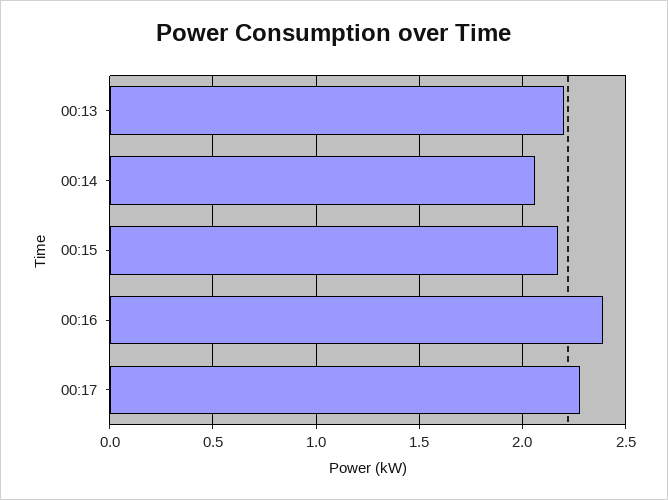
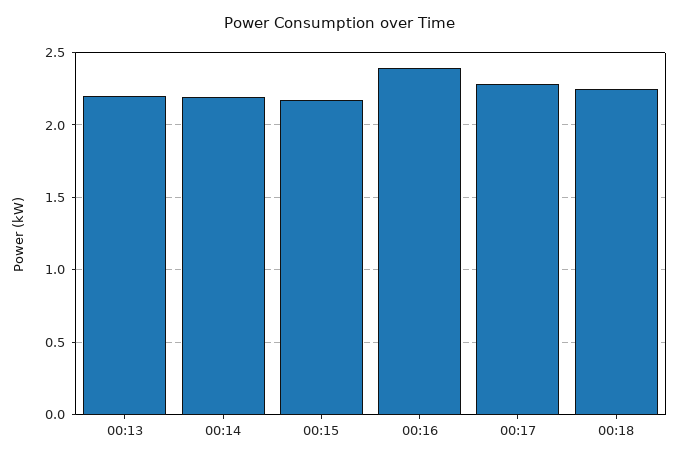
00:14: 2.05 -> 2.2
00:18: none -> 2.25

